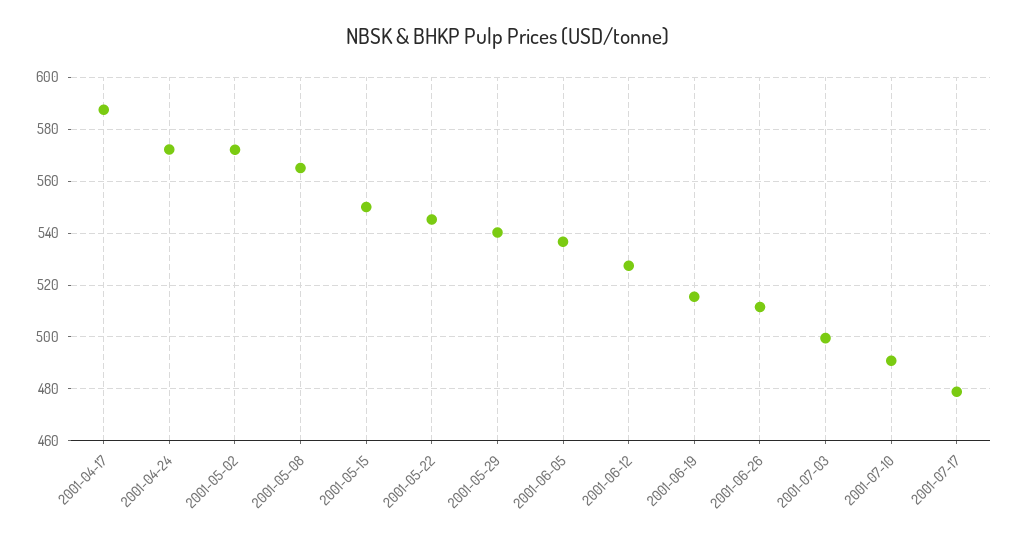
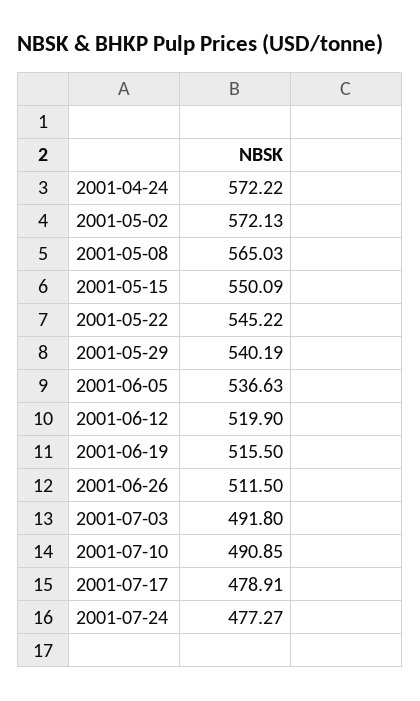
2001-04-17: 587.5 -> none
2001-06-12: 527.5 -> 519.9
2001-07-03: 500 -> 491.8
2001-07-24: none -> 477.27

